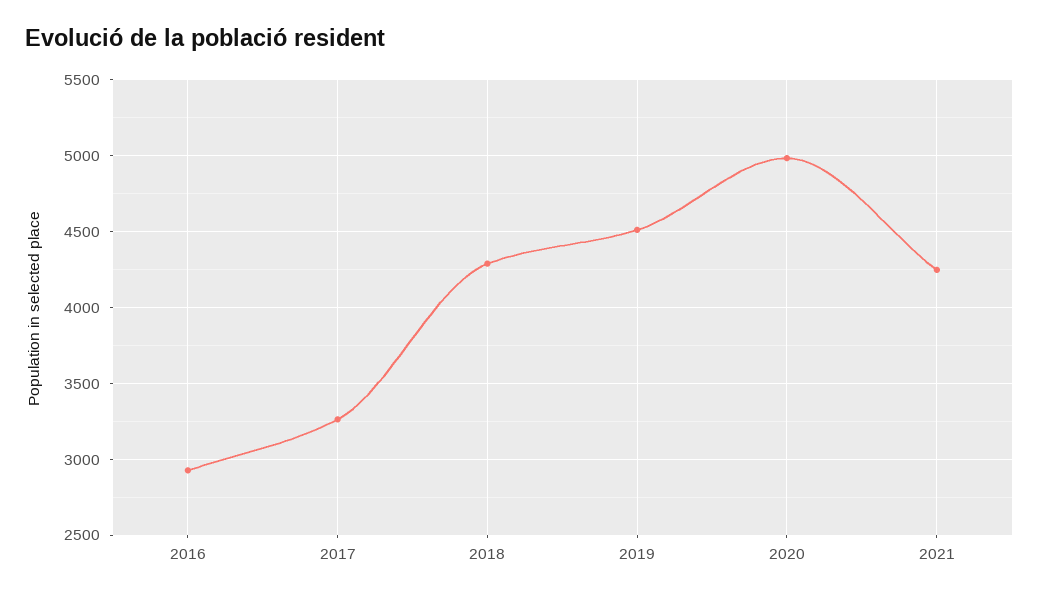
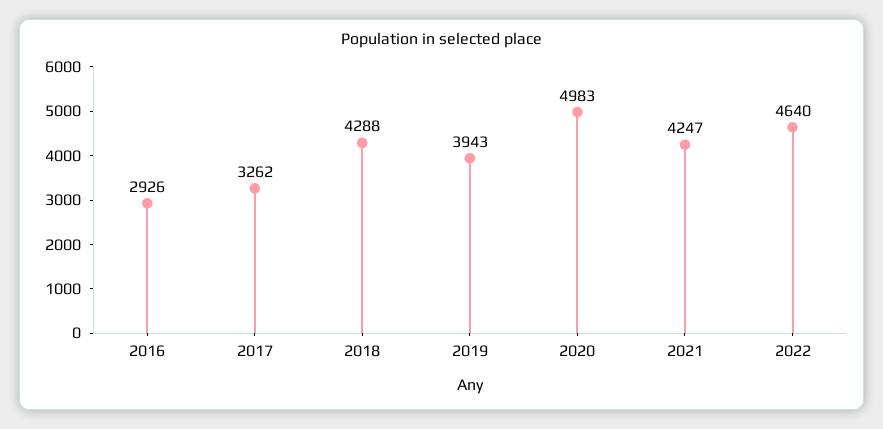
2019: 4500 -> 3943
2022: none -> 4640

